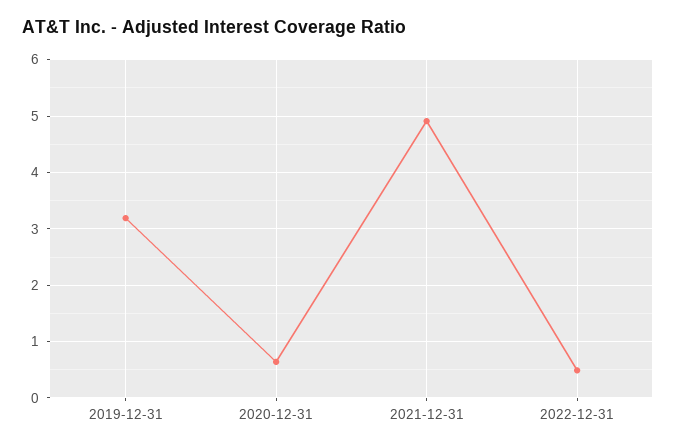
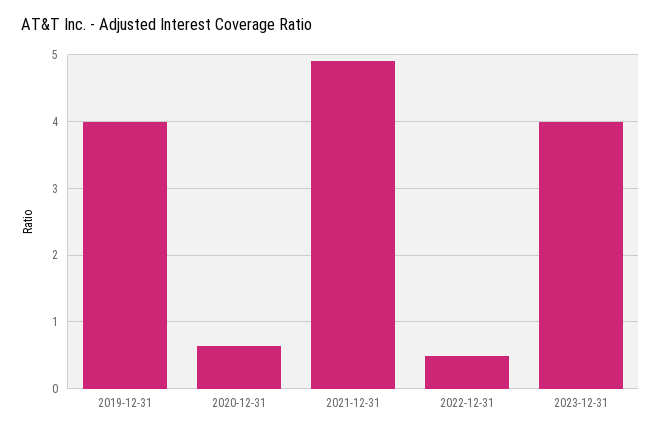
2019-12-31: 3.2 -> 4
2023-12-31: none -> 4

